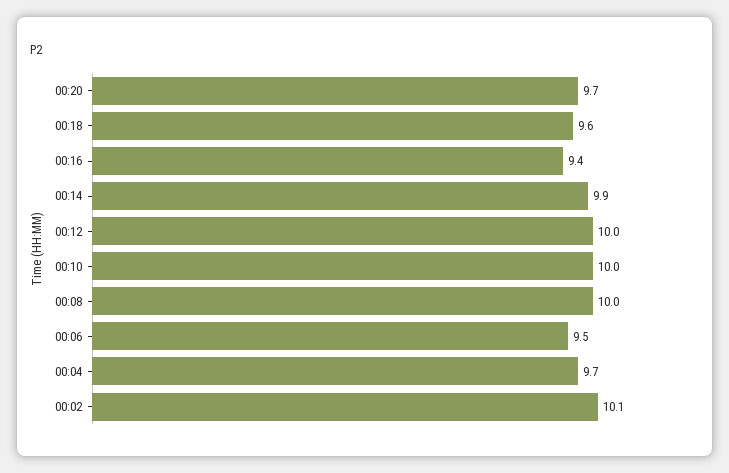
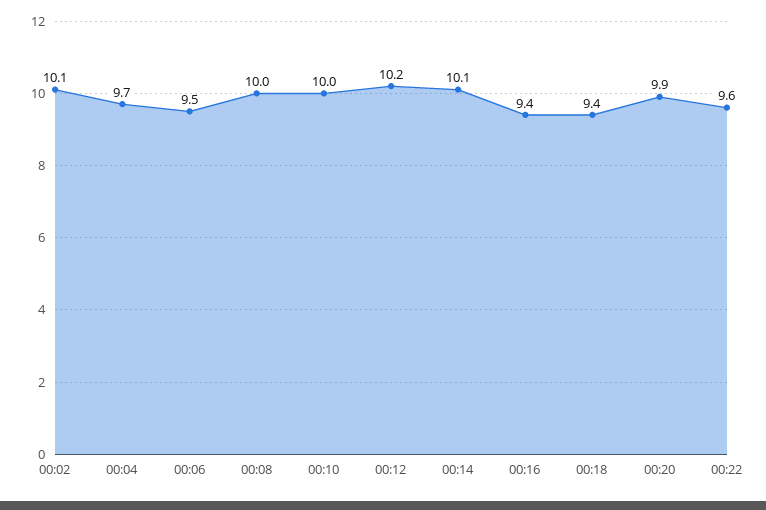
00:20: 9.7 -> 9.9
00:18: 9.6 -> 9.4
00:14: 9.9 -> 10.1
00:12: 10 -> 10.2
00:22: none -> 9.6

